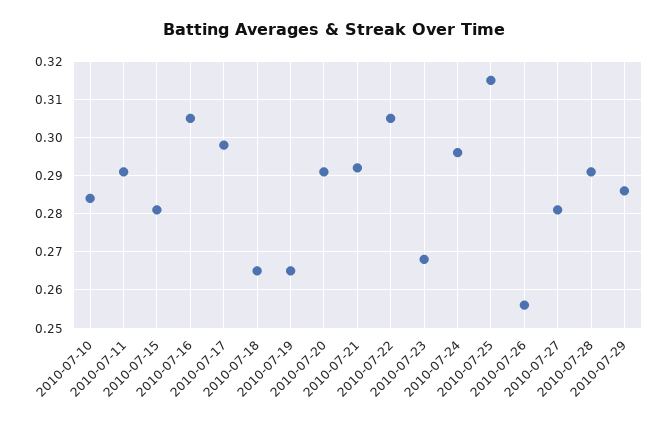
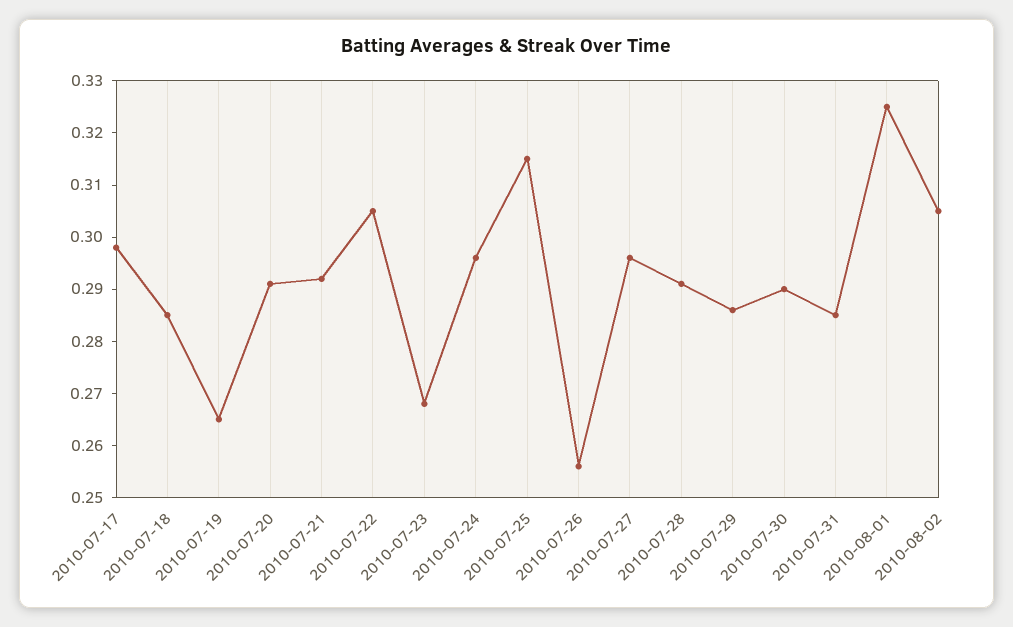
2010-07-10: 0.285 -> none
2010-07-11: 0.29 -> none
2010-07-15: 0.28 -> none
2010-07-16: 0.305 -> none
2010-07-18: 0.265 -> 0.285
2010-07-27: 0.28 -> 0.295
2010-07-30: none -> 0.29
2010-07-31: none -> 0.285
2010-08-01: none -> 0.325
2010-08-02: none -> 0.305

